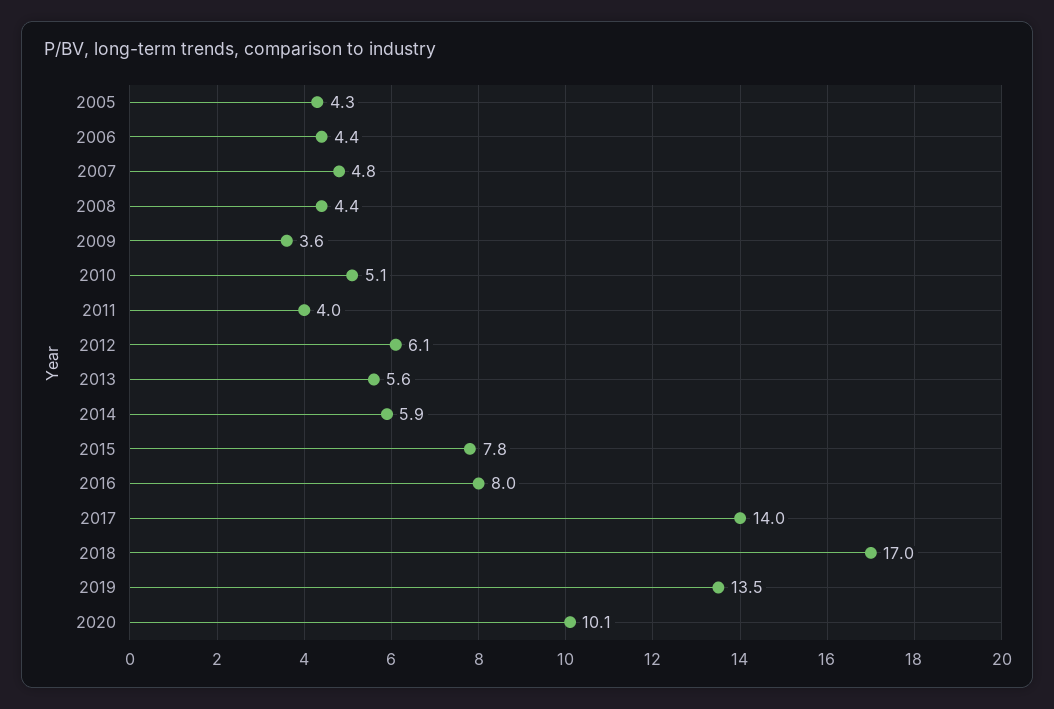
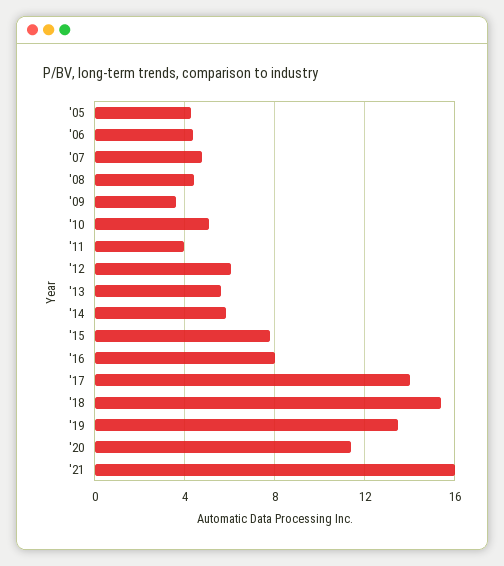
2018: 17 -> 15.5
2020: 10.1 -> 11.5
'21: none -> 16

